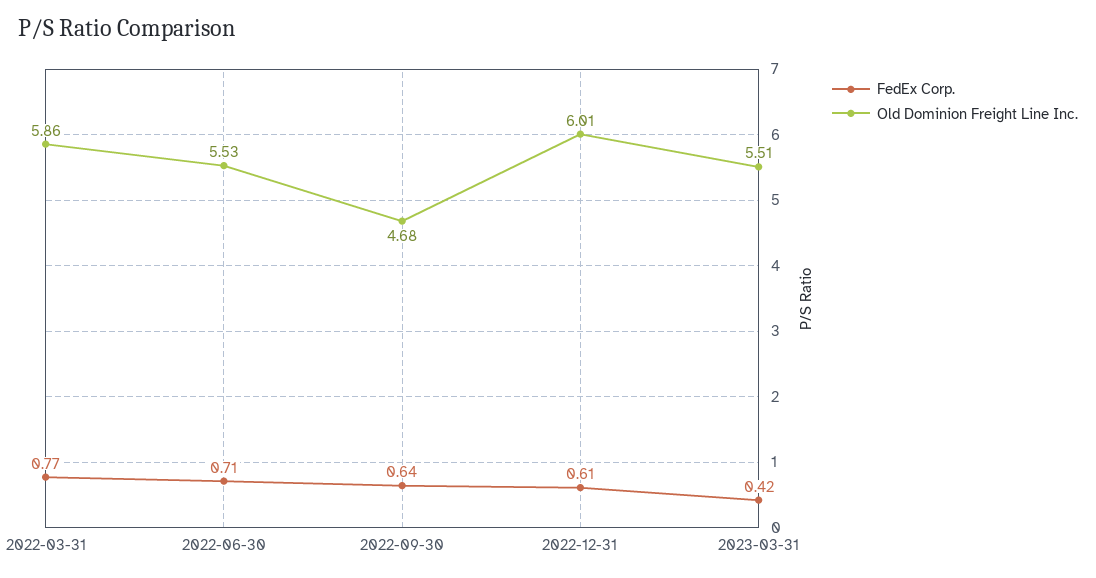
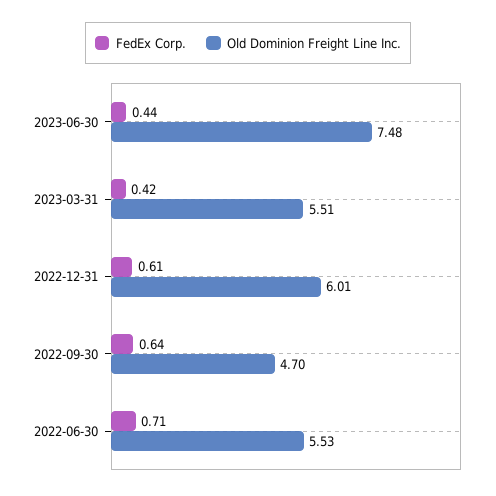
FedEx Corp., 2022-03-31: 0.77 -> none
Old Dominion Freight Line Inc., 2022-03-31: 5.86 -> none
Old Dominion Freight Line Inc., 2022-09-30: 4.68 -> 4.7
FedEx Corp., 2023-06-30: none -> 0.44
Old Dominion Freight Line Inc., 2023-06-30: none -> 7.48

